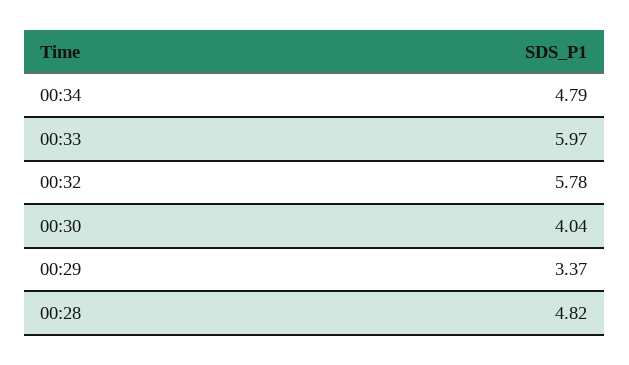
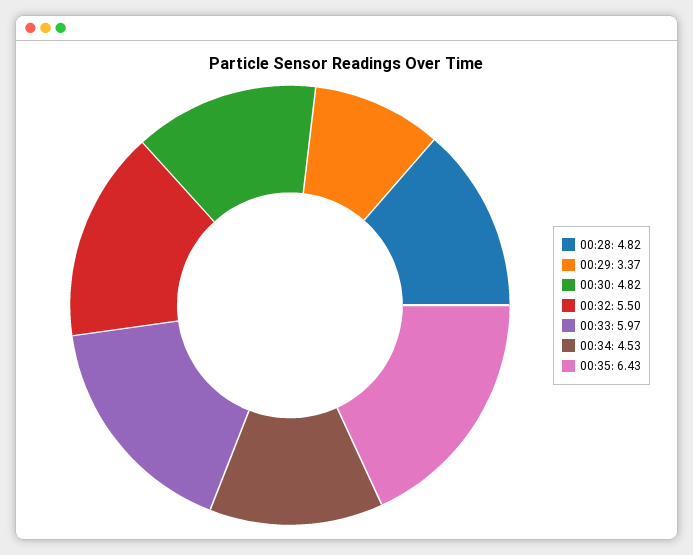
00:34: 4.79 -> 4.53
00:32: 5.78 -> 5.5
00:30: 4.04 -> 4.82
00:35: none -> 6.43

